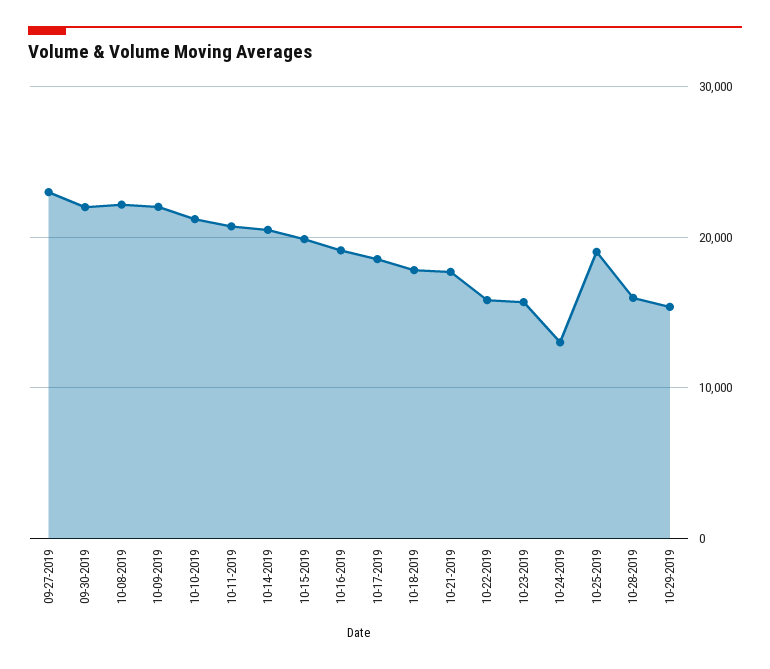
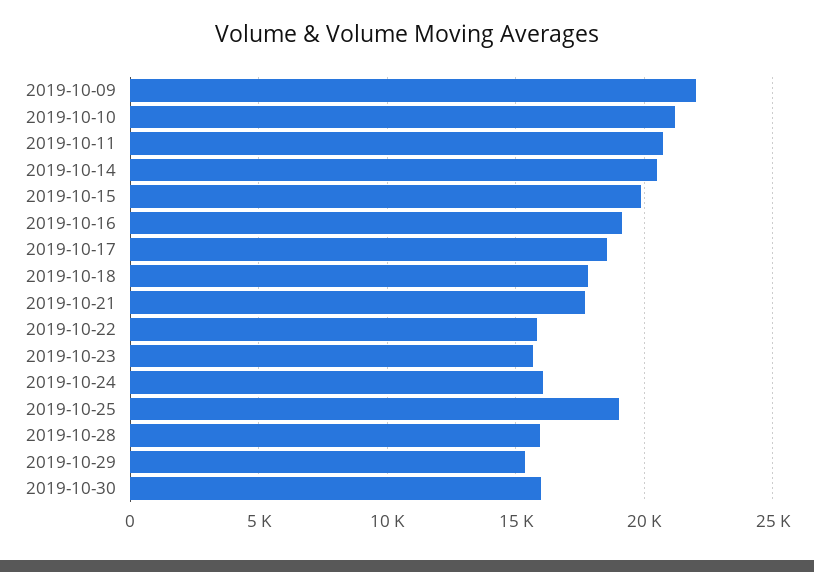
09-27-2019: 23000 -> none
09-30-2019: 22000 -> none
10-08-2019: 22000 -> none
10-24-2019: 13000 -> 16000
2019-10-30: none -> 16000

